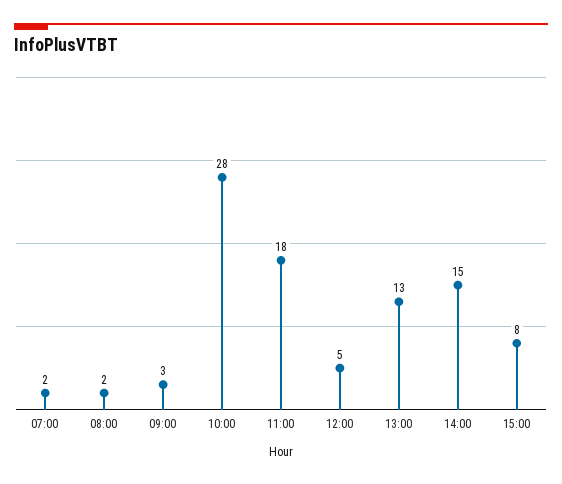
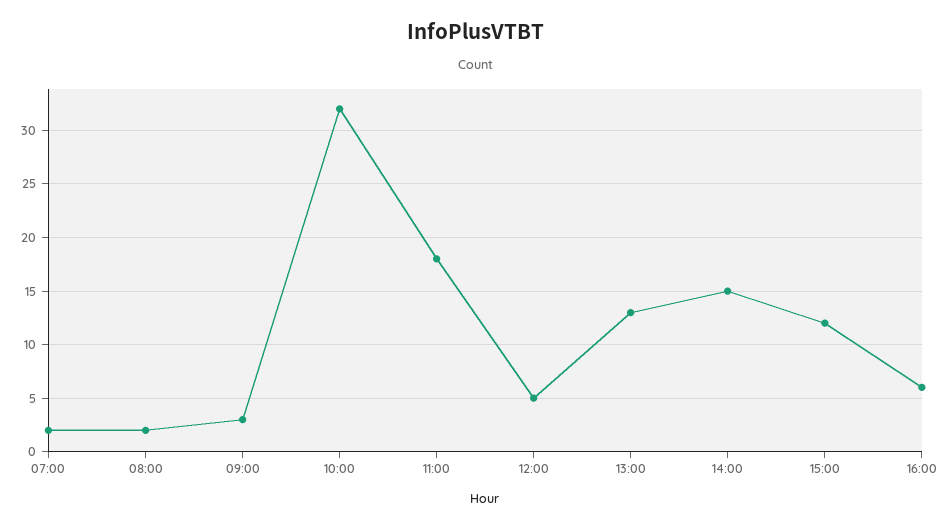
10:00: 28 -> 32
15:00: 8 -> 12
16:00: none -> 6

